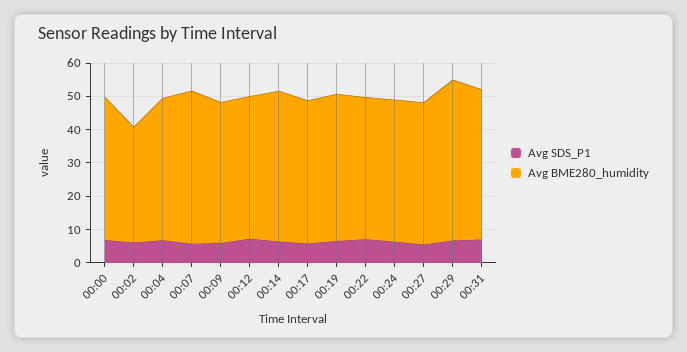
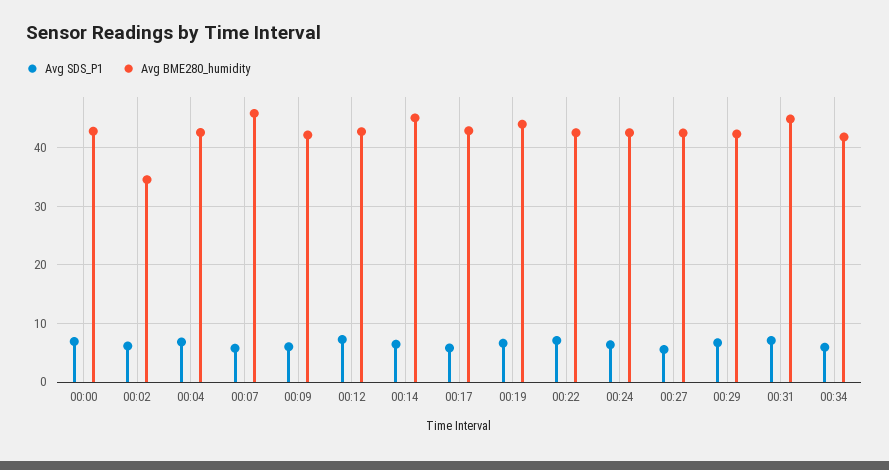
Avg BME280_humidity, 00:29: 47.5 -> 42
Avg SDS_P1, 00:34: none -> 6
Avg BME280_humidity, 00:34: none -> 42

